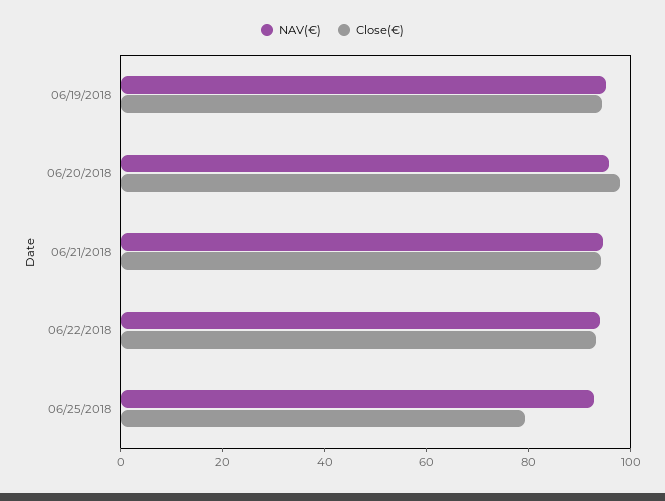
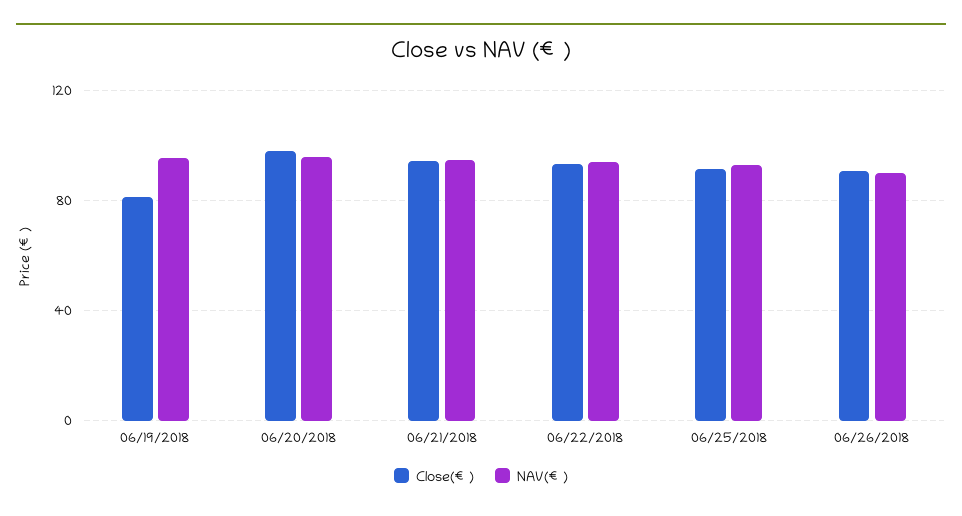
Close(€), 06/19/2018: 95 -> 80
Close(€), 06/25/2018: 80 -> 90
Close(€), 06/26/2018: none -> 90
NAV(€), 06/26/2018: none -> 90

